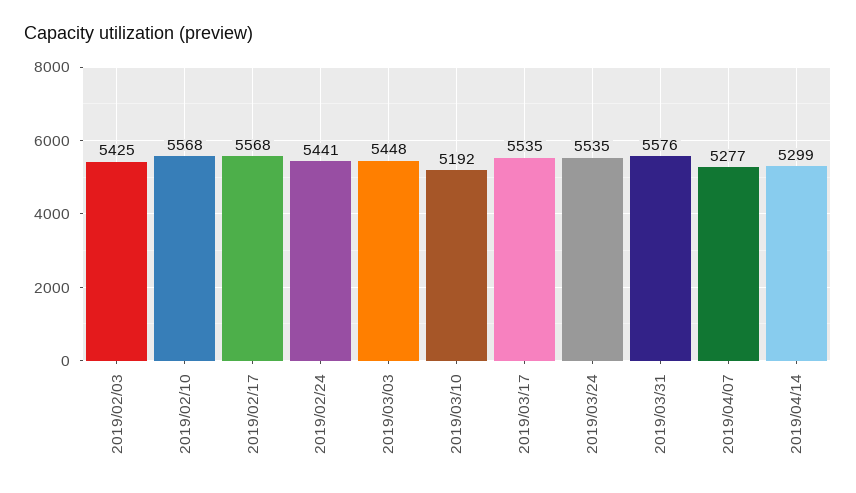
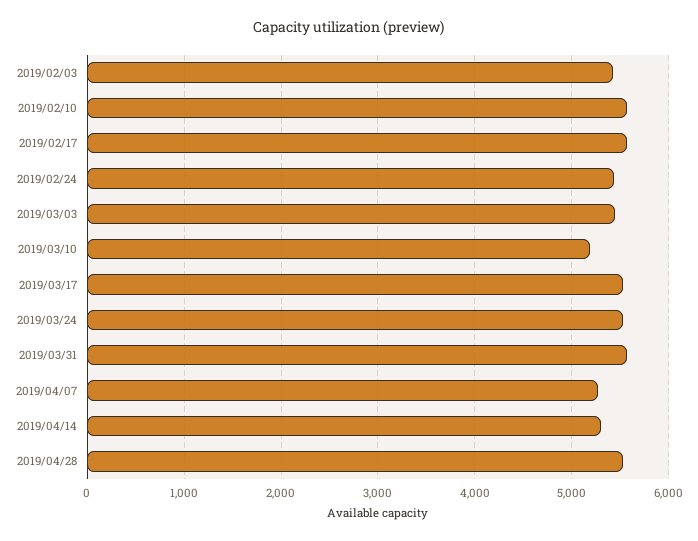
2019/04/28: none -> 5500

